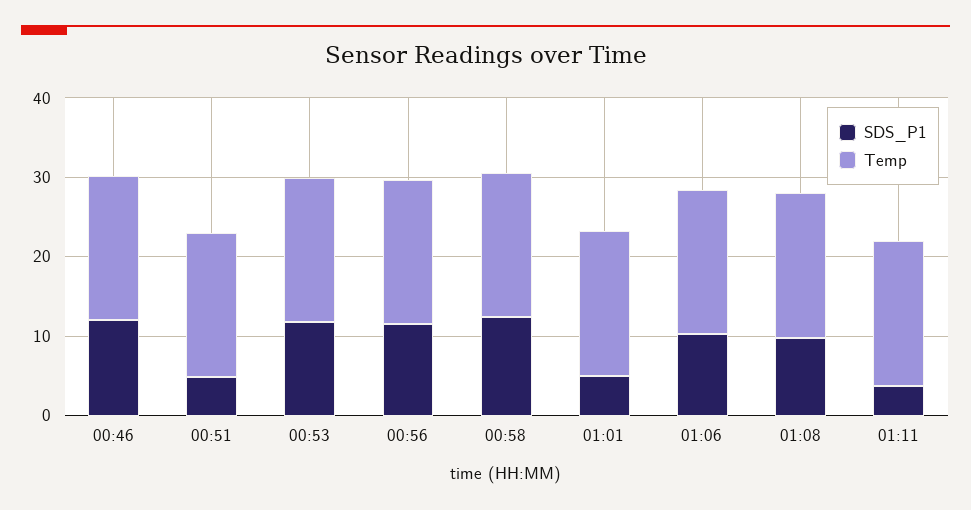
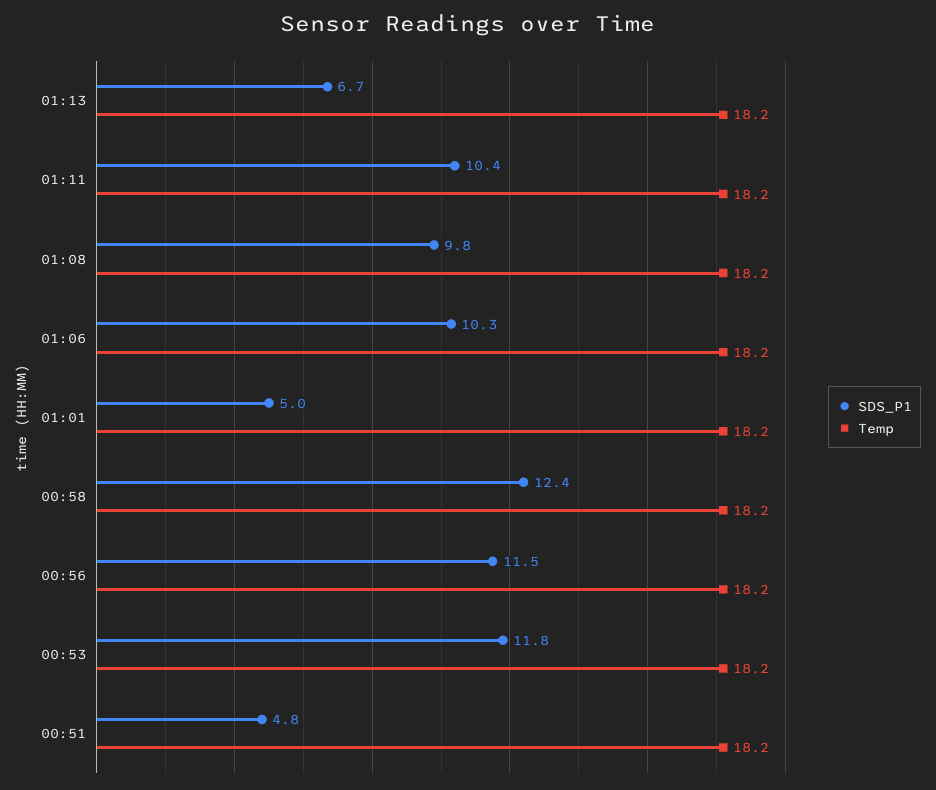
SDS_P1, 00:46: 12 -> none
Temp, 00:46: 18 -> none
SDS_P1, 01:11: 4 -> 10.4
SDS_P1, 01:13: none -> 6.7
Temp, 01:13: none -> 18.2

